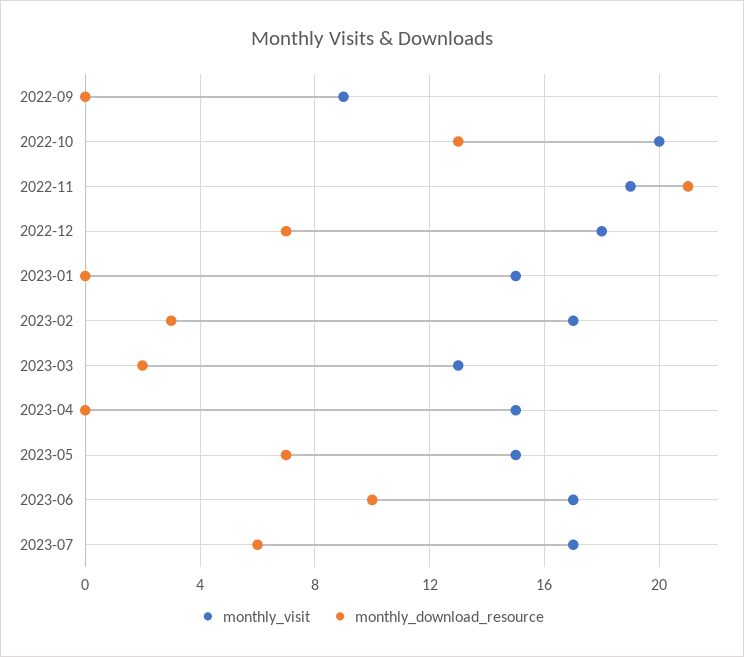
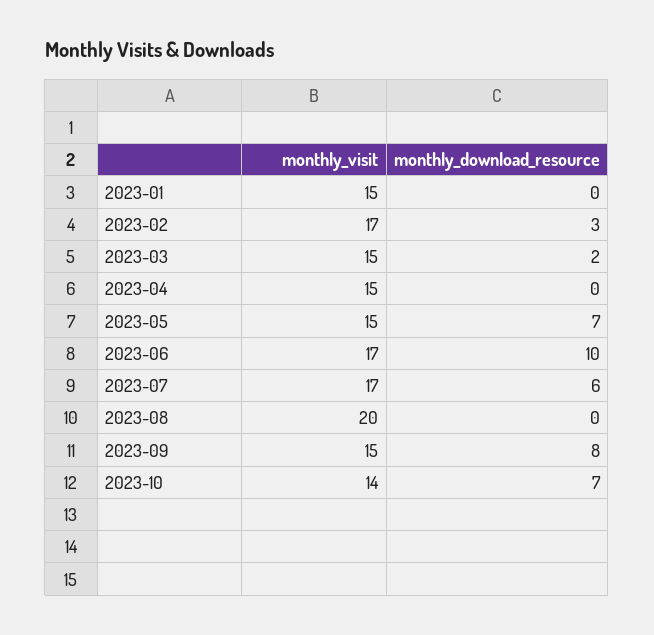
monthly_visit, 2022-09: 9 -> none
monthly_download_resource, 2022-09: 0 -> none
monthly_visit, 2022-10: 20 -> none
monthly_download_resource, 2022-10: 13 -> none
monthly_visit, 2022-11: 19 -> none
monthly_download_resource, 2022-11: 21 -> none
monthly_visit, 2022-12: 18 -> none
monthly_download_resource, 2022-12: 7 -> none
monthly_visit, 2023-03: 13 -> 15
monthly_visit, 2023-08: none -> 20
monthly_download_resource, 2023-08: none -> 0
monthly_visit, 2023-09: none -> 15
monthly_download_resource, 2023-09: none -> 8
monthly_visit, 2023-10: none -> 14
monthly_download_resource, 2023-10: none -> 7

